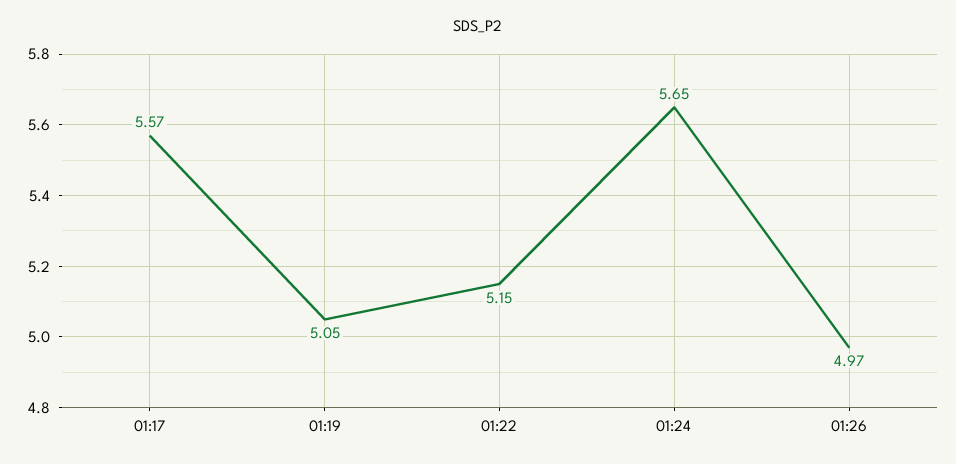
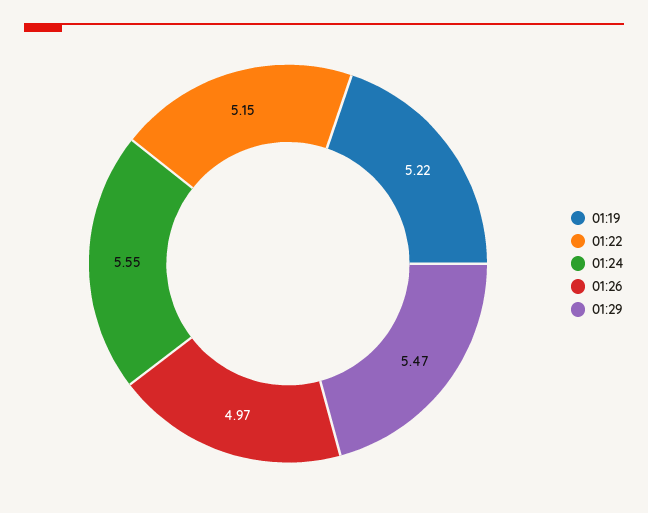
01:17: 5.57 -> none
01:19: 5.05 -> 5.22
01:24: 5.65 -> 5.55
01:29: none -> 5.47

